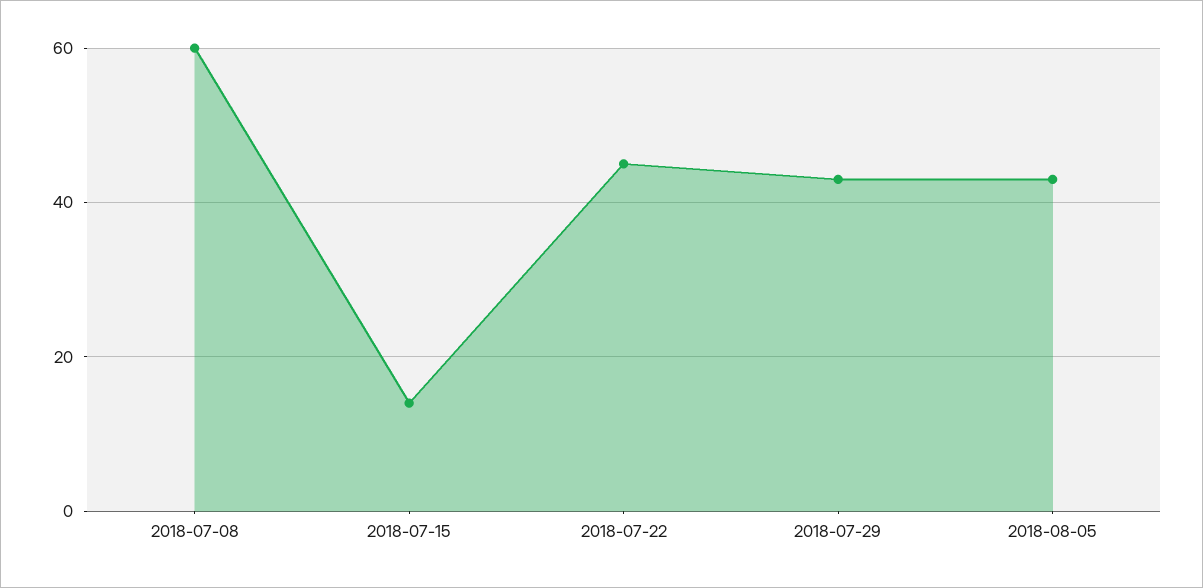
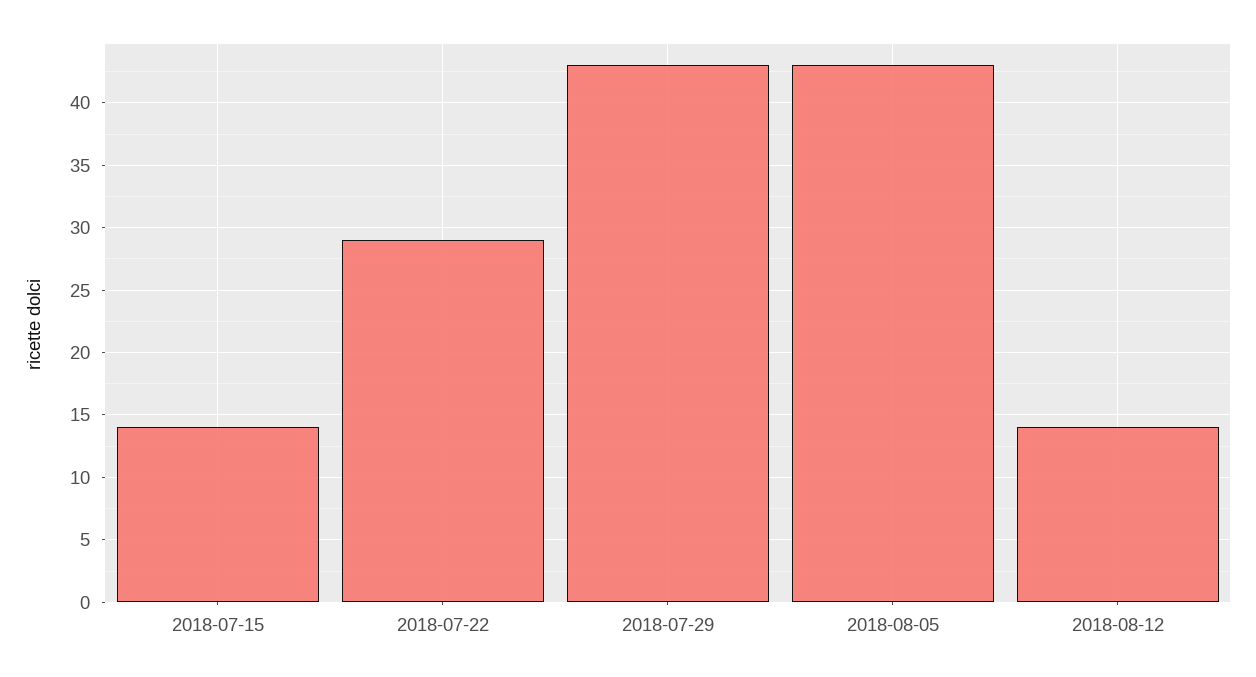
2018-07-08: 60 -> none
2018-07-22: 45 -> 29
2018-08-12: none -> 14

